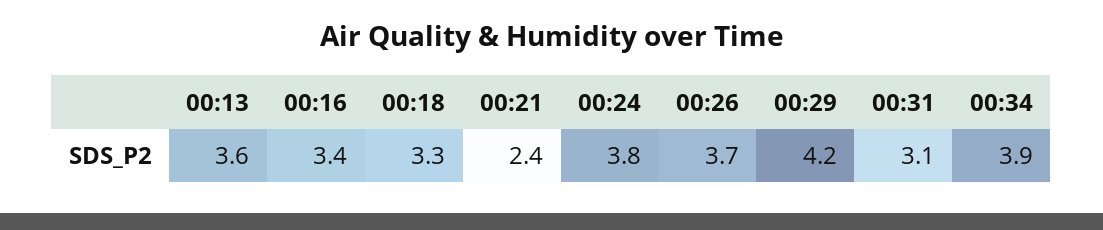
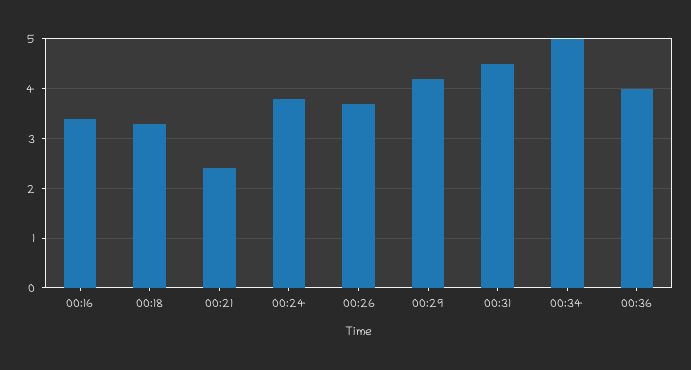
00:13: 3.6 -> none
00:31: 3.1 -> 4.5
00:34: 3.9 -> 5
00:36: none -> 4

